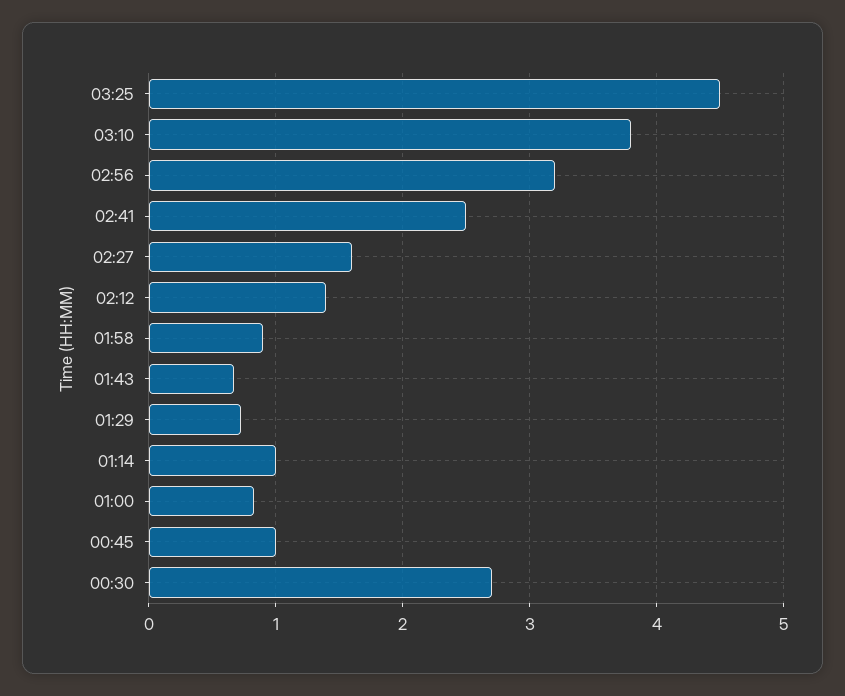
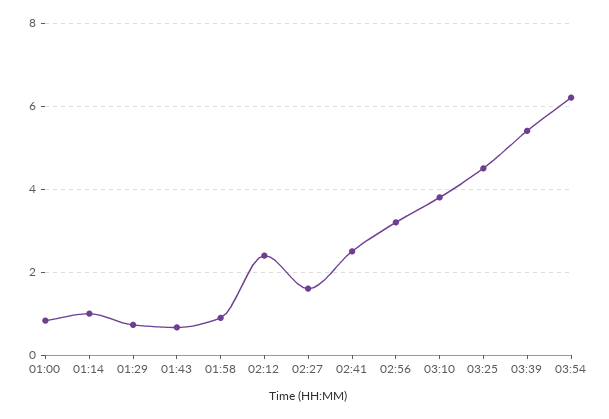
02:12: 1.4 -> 2.4
00:45: 1 -> none
00:30: 2.7 -> none
03:39: none -> 5.4
03:54: none -> 6.2

